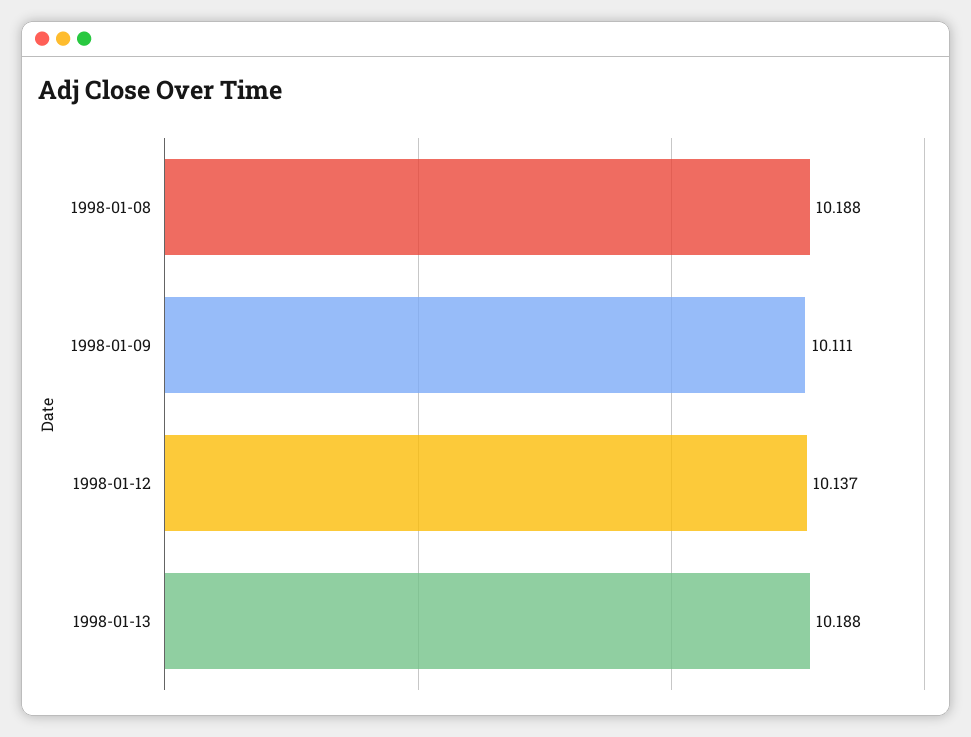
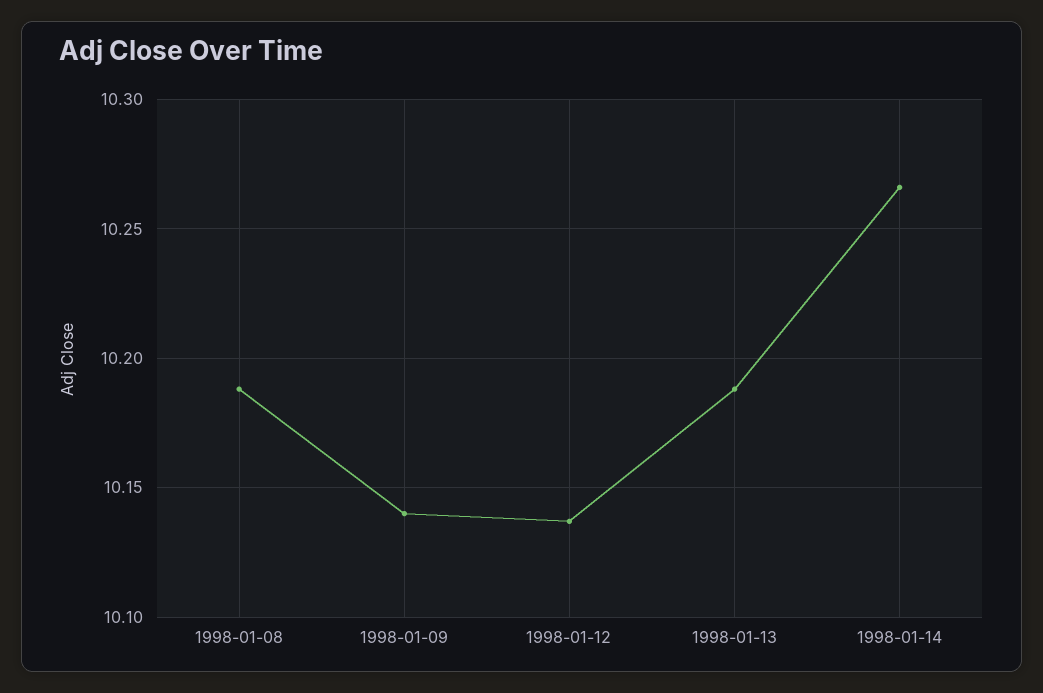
1998-01-09: 10.111 -> 10.14
1998-01-14: none -> 10.265

